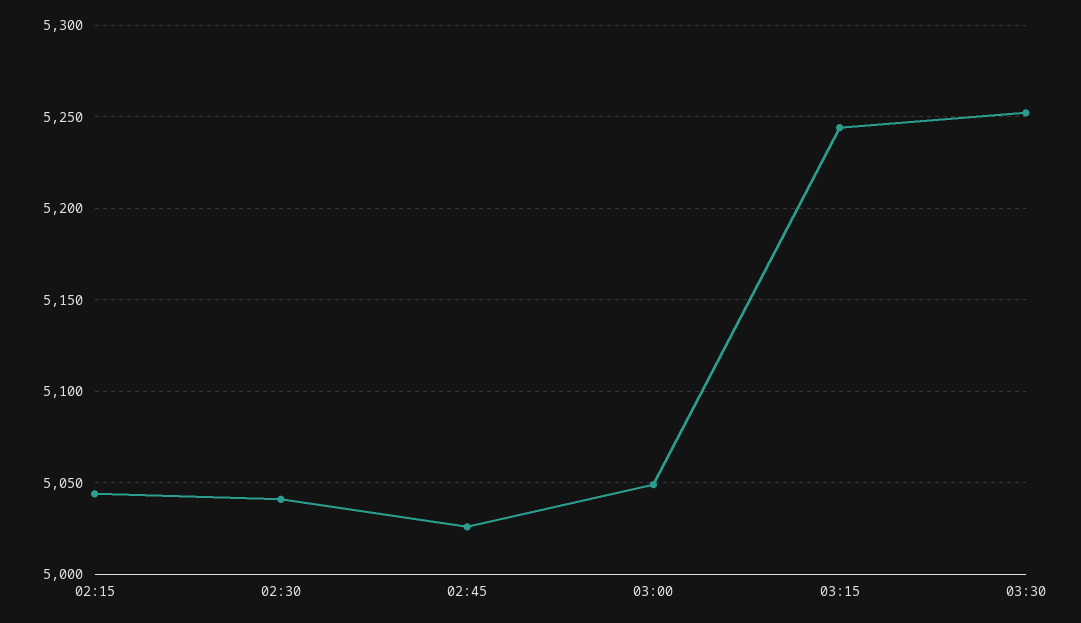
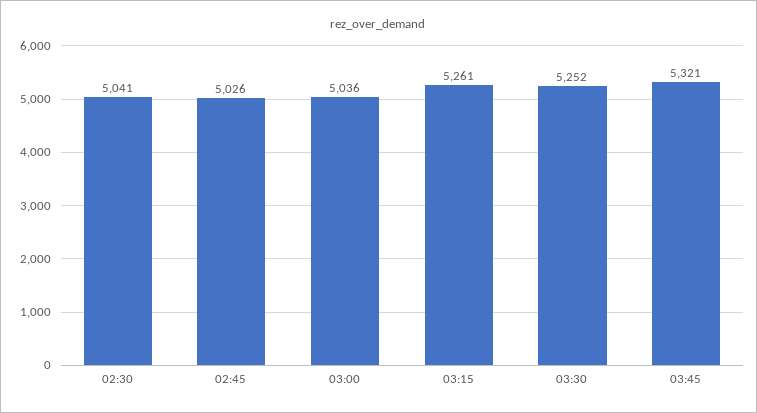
02:15: 5045 -> none
03:00: 5050 -> 5036
03:15: 5245 -> 5261
03:45: none -> 5321

